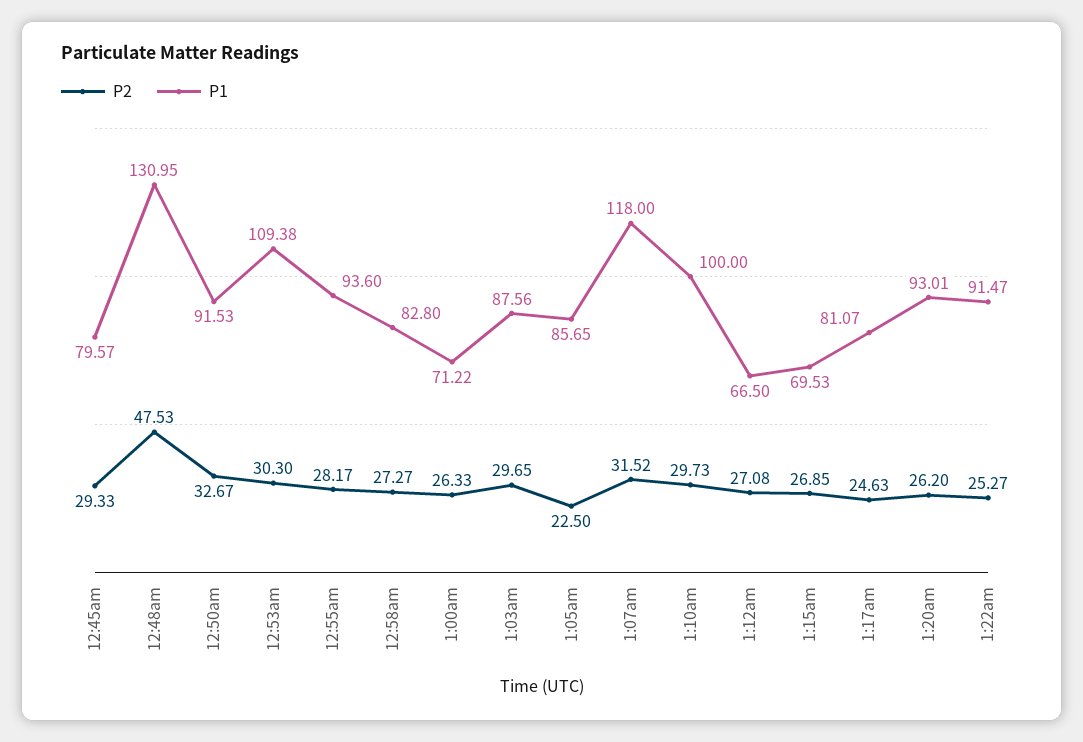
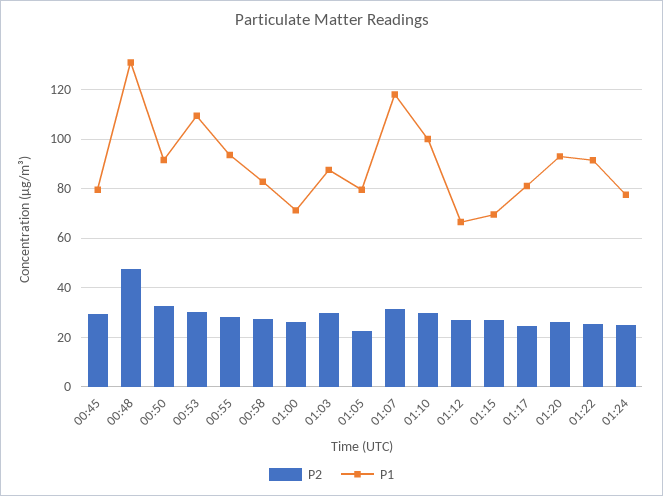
P1, 1:05am: 85.65 -> 80
P2, 01:24: none -> 25
P1, 01:24: none -> 77.5

